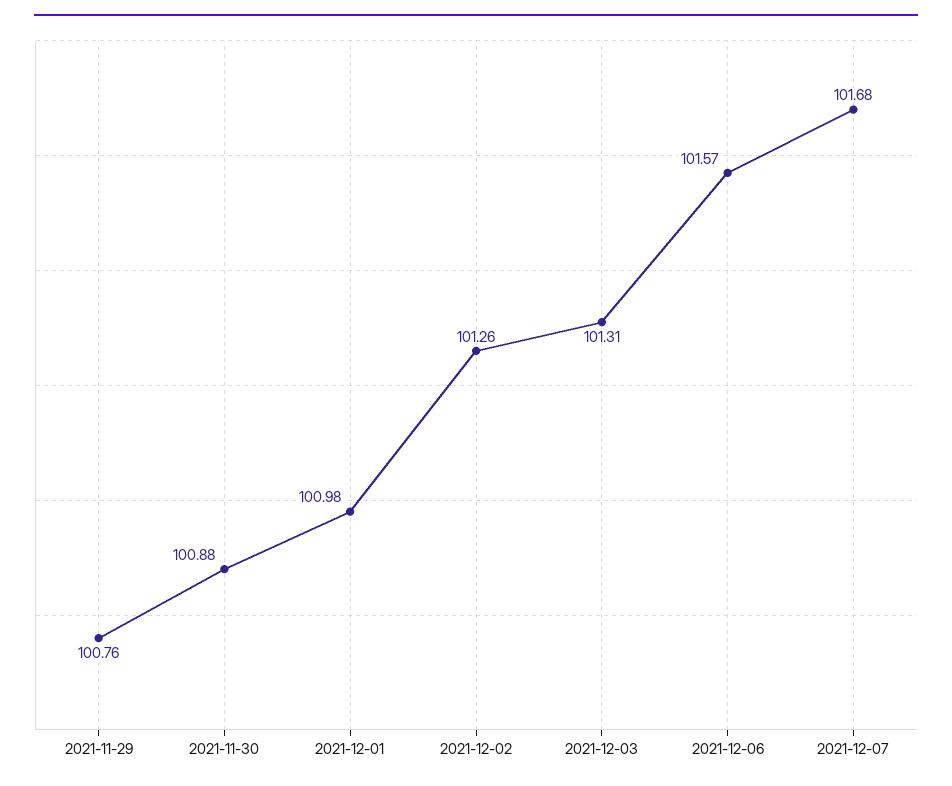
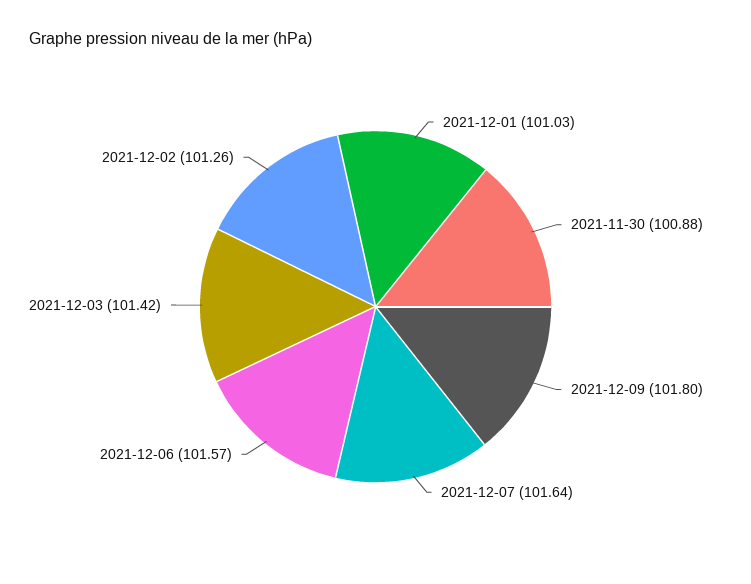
2021-11-29: 100.76 -> none
2021-12-01: 100.98 -> 101.03
2021-12-03: 101.31 -> 101.42
2021-12-07: 101.68 -> 101.64
2021-12-09: none -> 101.8

